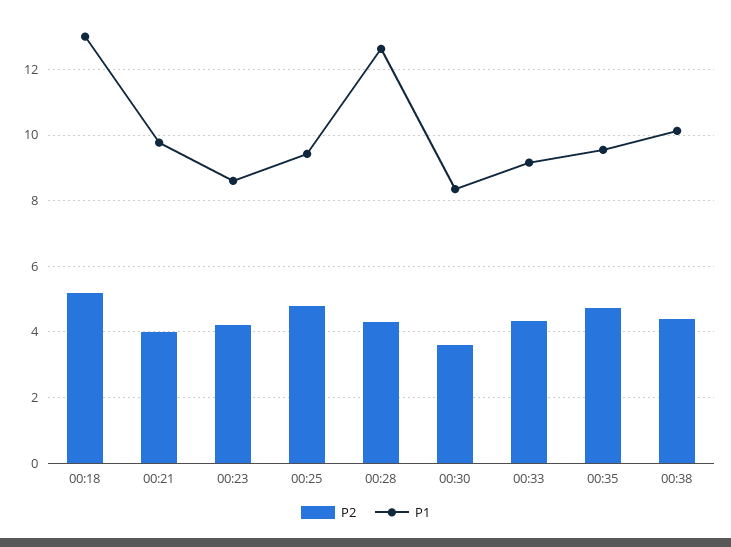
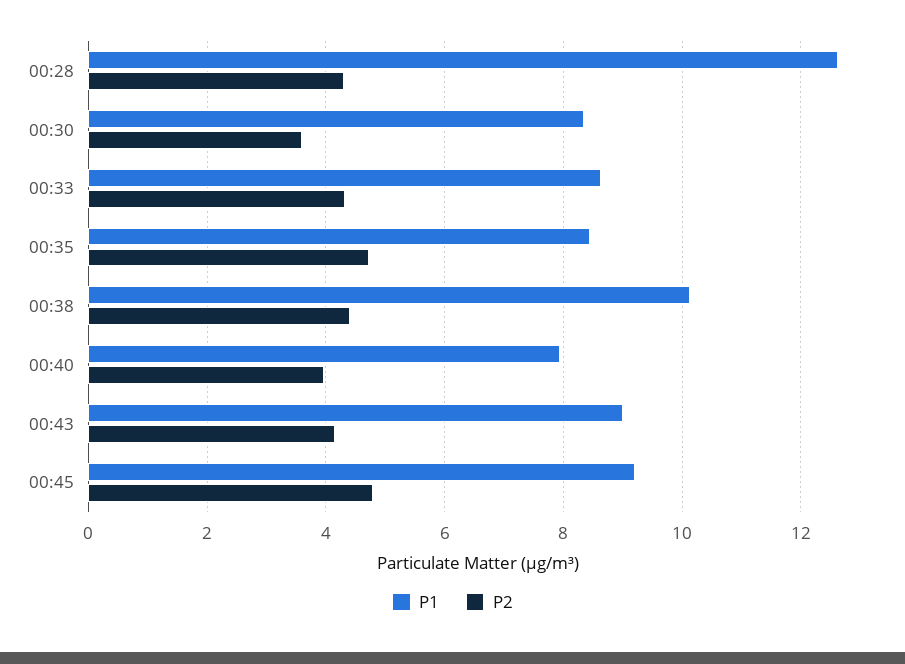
P2, 00:18: 5.2 -> none
P1, 00:18: 13 -> none
P2, 00:21: 4 -> none
P1, 00:21: 9.8 -> none
P2, 00:23: 4.2 -> none
P1, 00:23: 8.6 -> none
P2, 00:25: 4.8 -> none
P1, 00:25: 9.4 -> none
P1, 00:33: 9.2 -> 8.6
P1, 00:35: 9.6 -> 8.4
P1, 00:40: none -> 8
P2, 00:40: none -> 4
P1, 00:43: none -> 9
P2, 00:43: none -> 4.2
P1, 00:45: none -> 9.2
P2, 00:45: none -> 4.8

